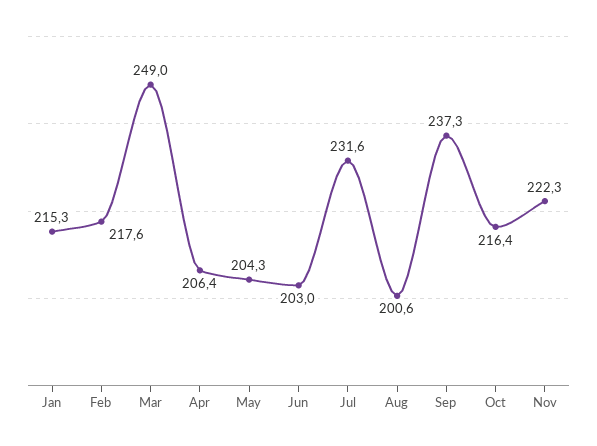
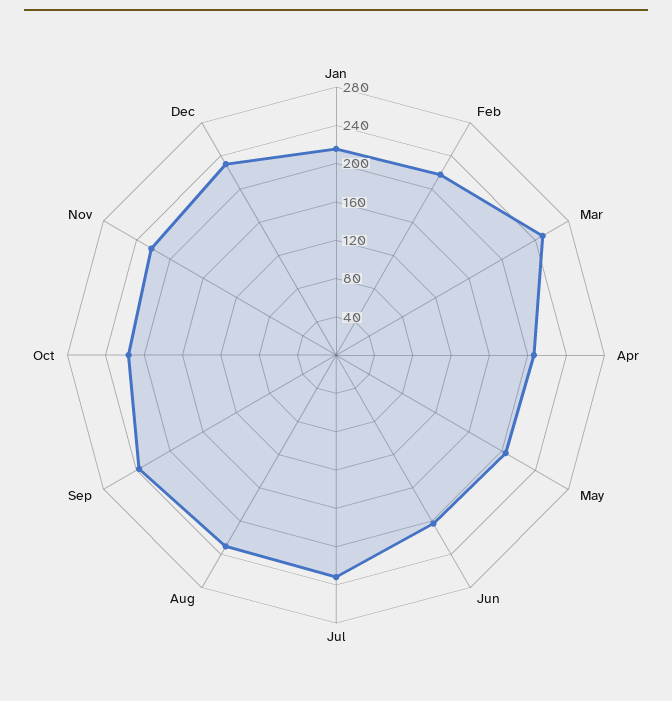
Aug: 200.6 -> 230
Dec: none -> 230

